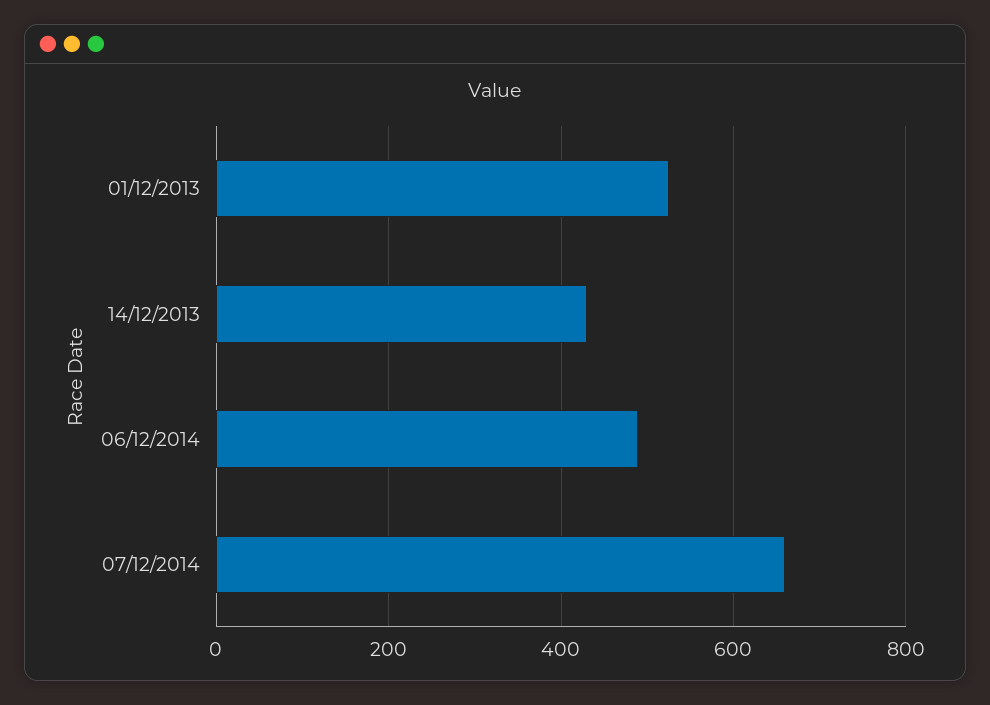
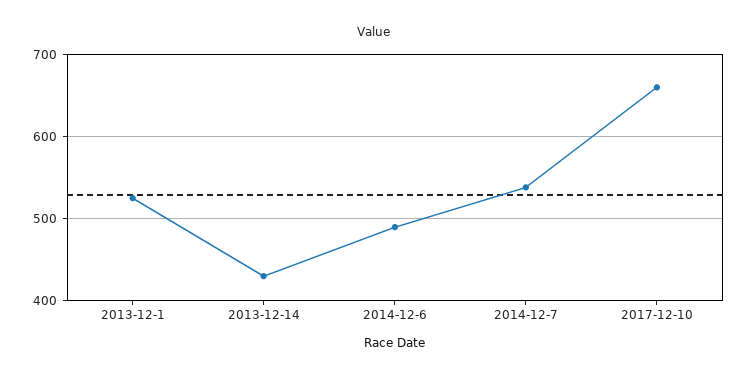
07/12/2014: 660 -> 540
2017-12-10: none -> 660

